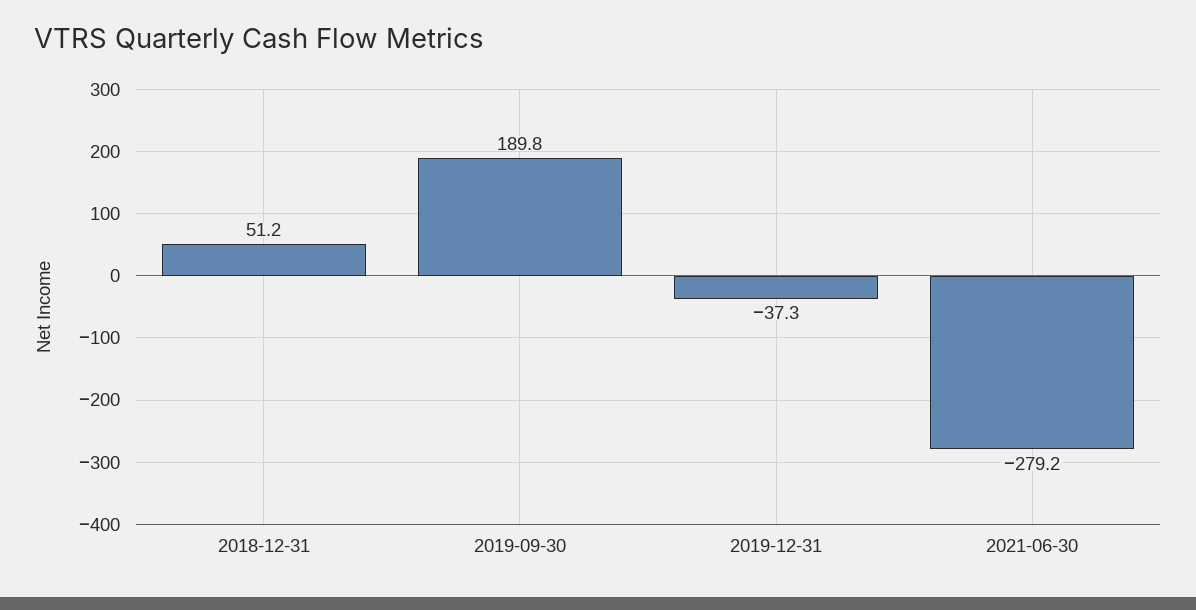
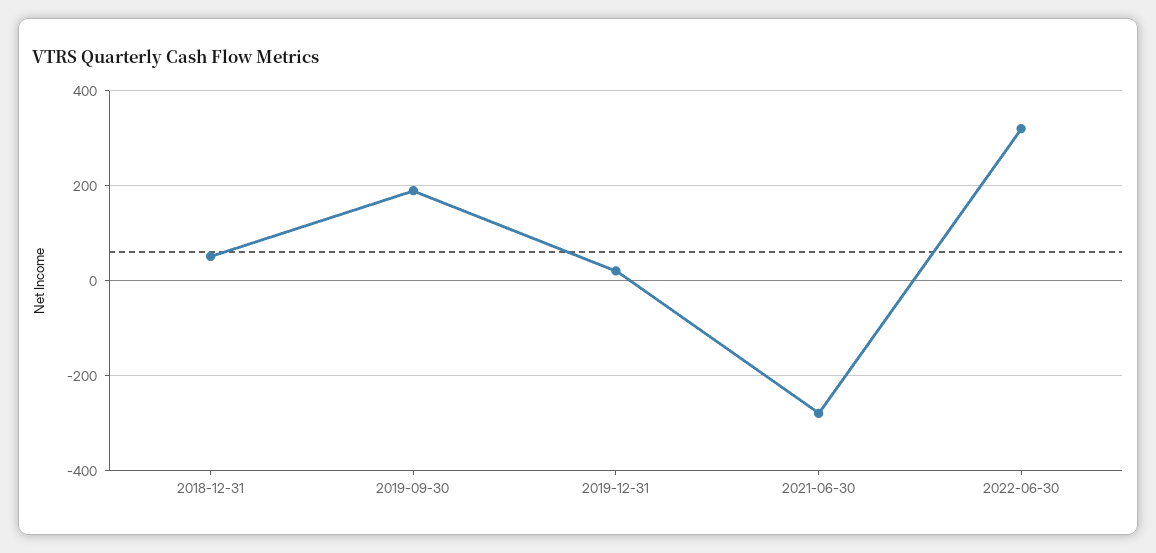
2019-12-31: -37.3 -> 20
2022-06-30: none -> 320

